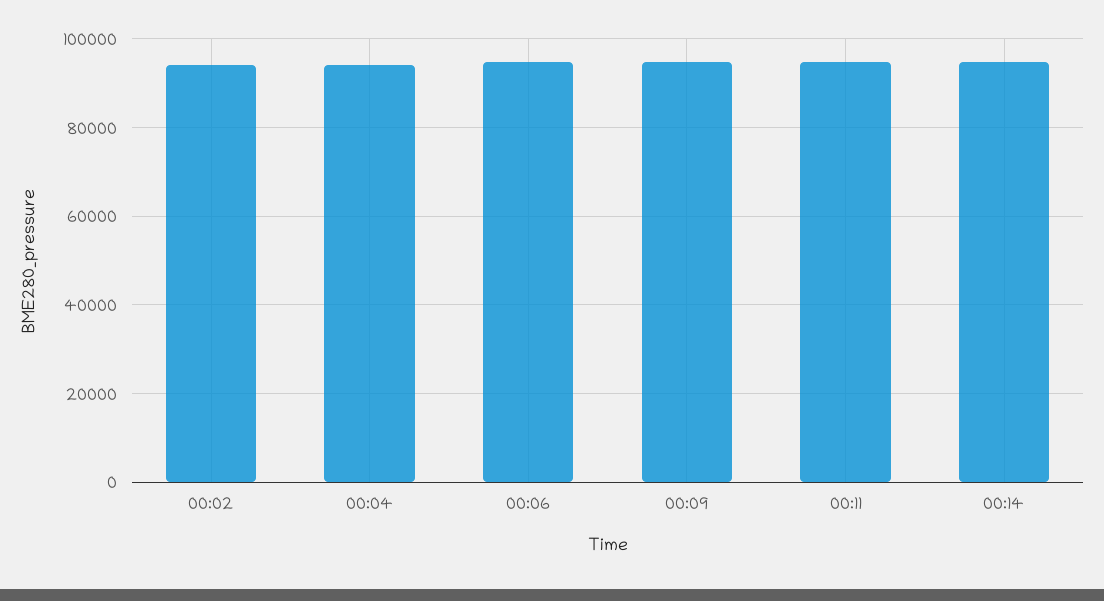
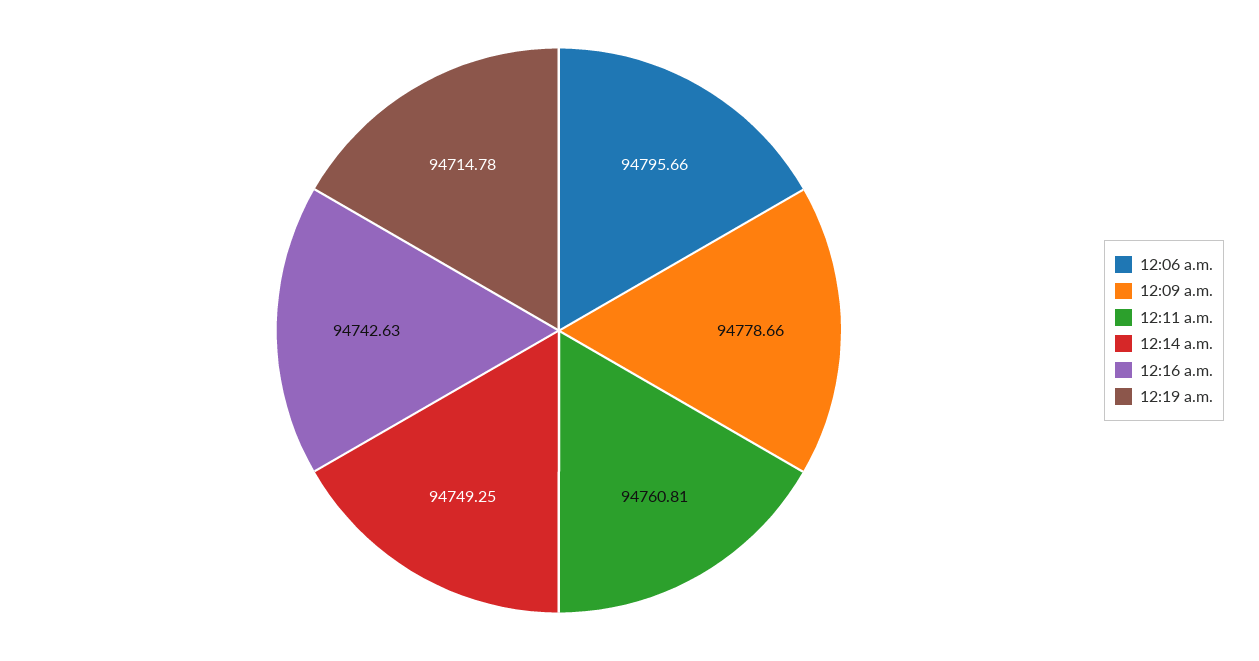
00:02: 94000 -> none
00:04: 94000 -> none
12:16 a.m.: none -> 94742.63
12:19 a.m.: none -> 94714.78

